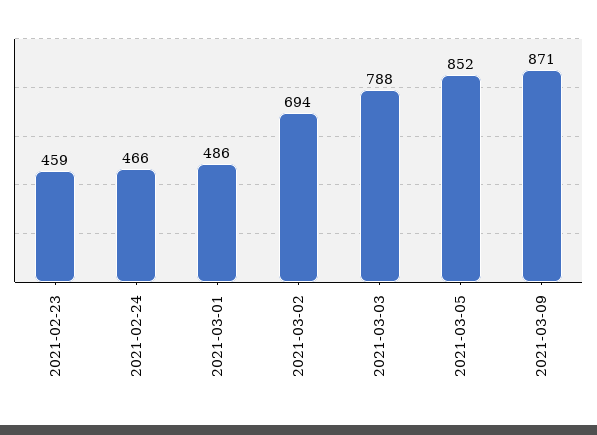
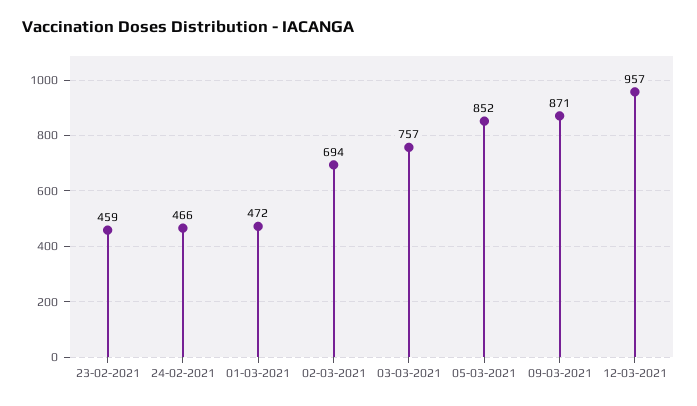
2021-03-01: 486 -> 472
2021-03-03: 788 -> 757
12-03-2021: none -> 957

